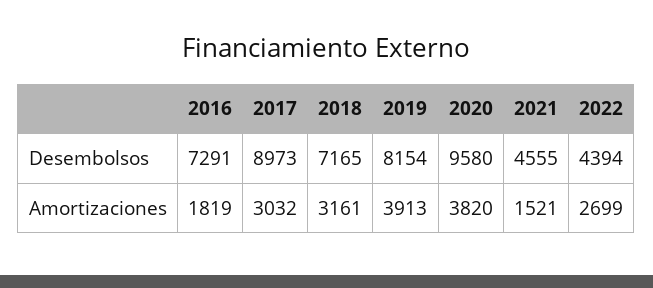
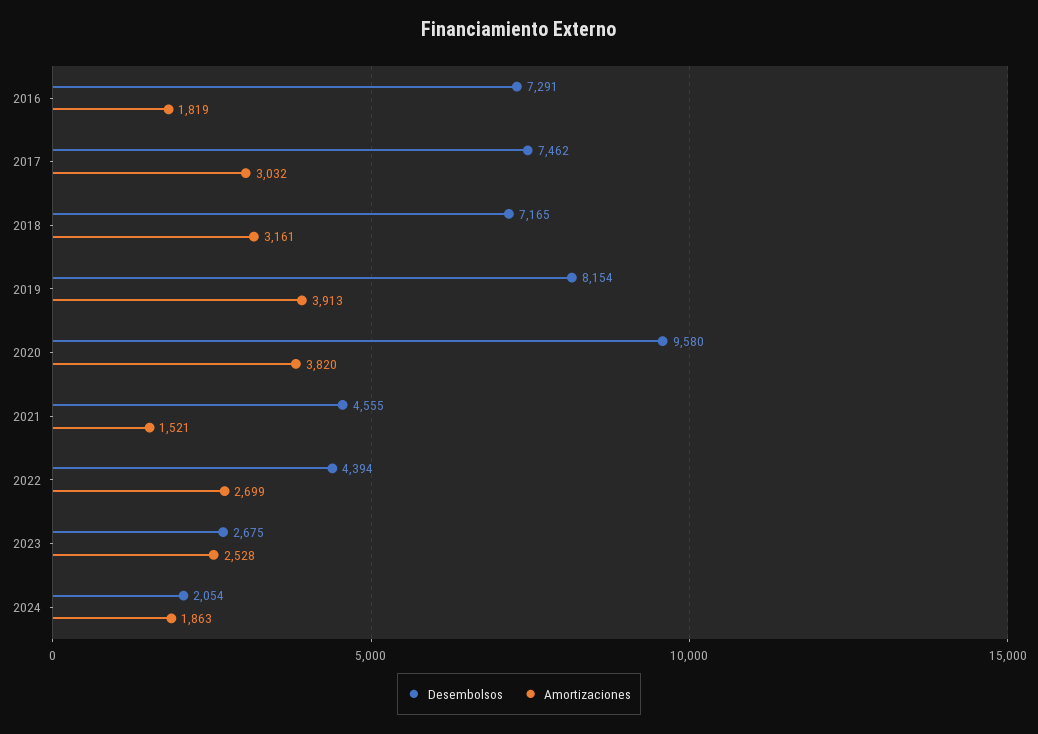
Desembolsos, 2017: 8973 -> 7462
Desembolsos, 2023: none -> 2675
Amortizaciones, 2023: none -> 2528
Desembolsos, 2024: none -> 2054
Amortizaciones, 2024: none -> 1863

